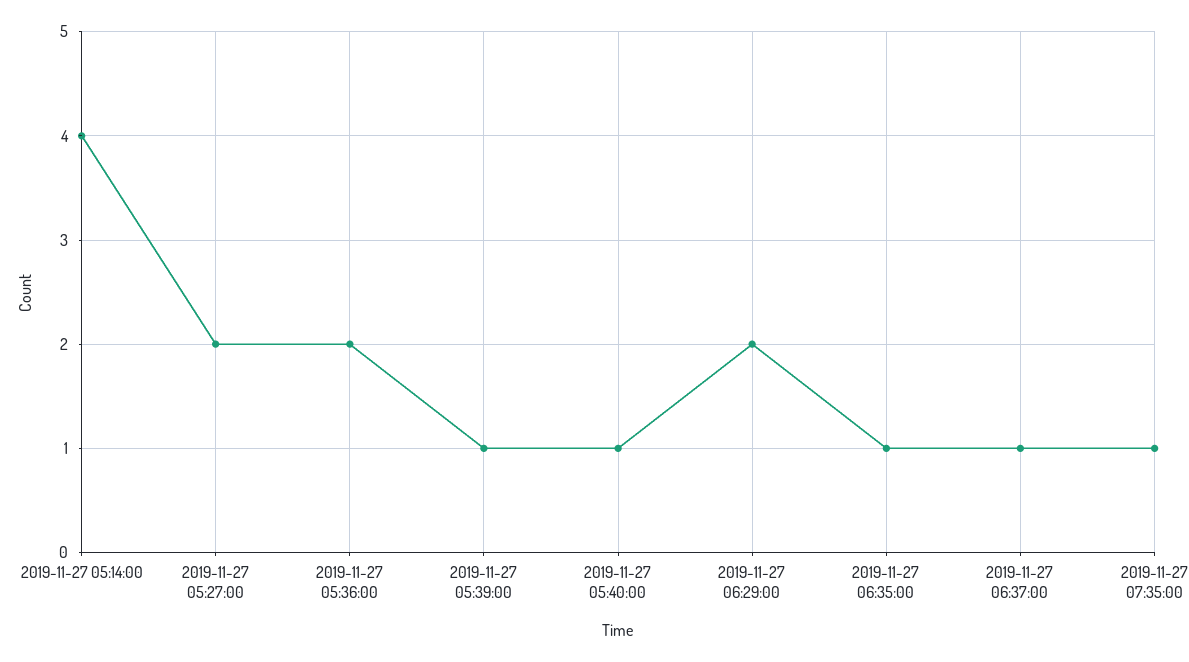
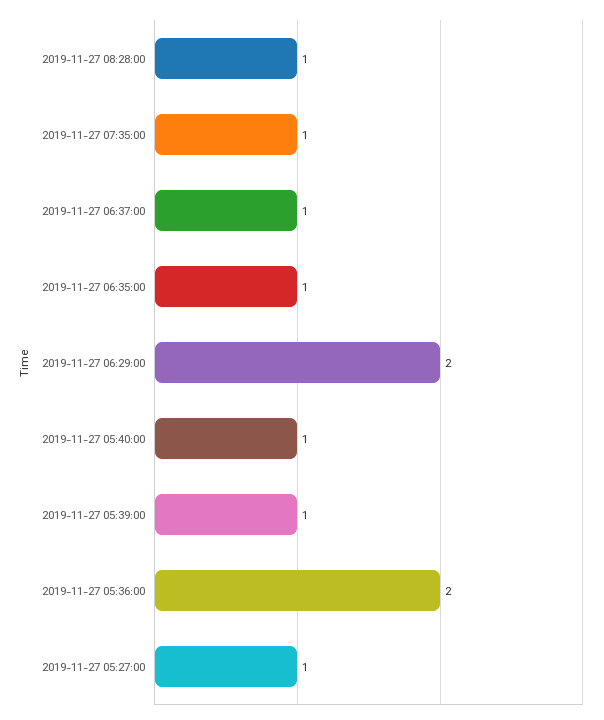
2019-11-27 05:14:00: 4 -> none
2019-11-27 05:27:00: 2 -> 1
2019-11-27 08:28:00: none -> 1

